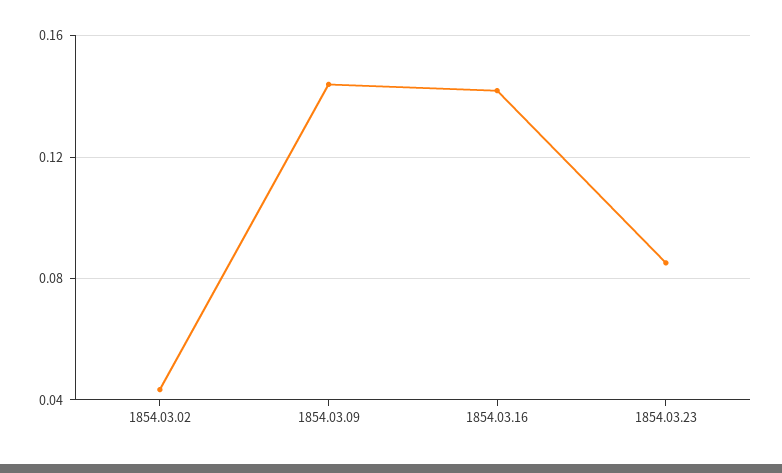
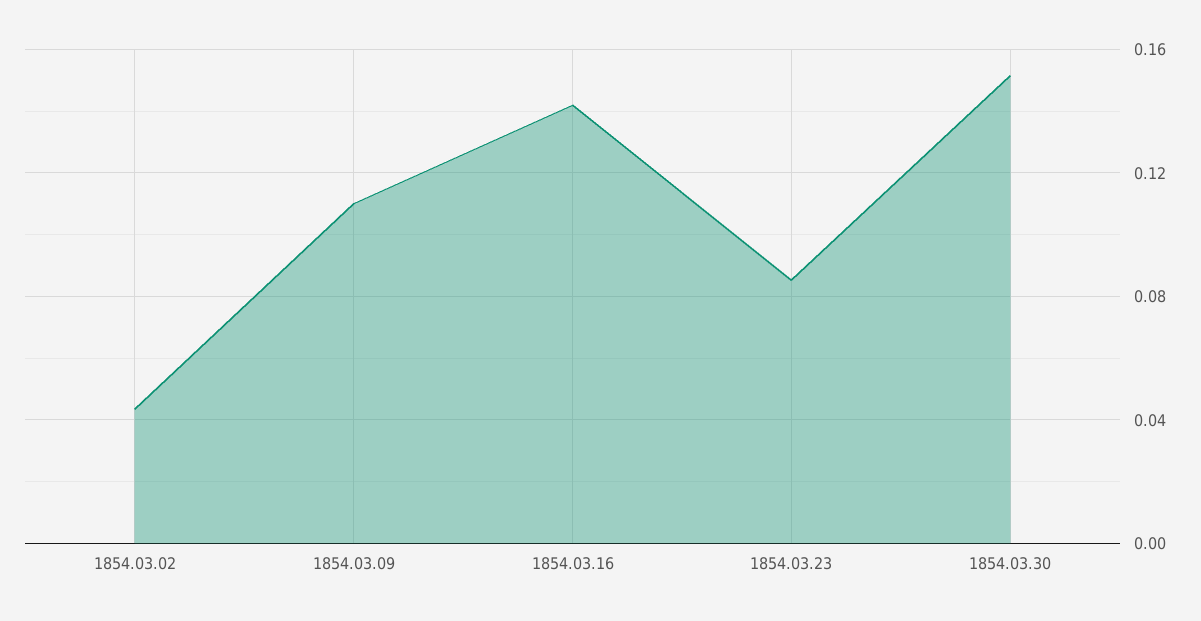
1854.03.09: 0.145 -> 0.11
1854.03.30: none -> 0.15

